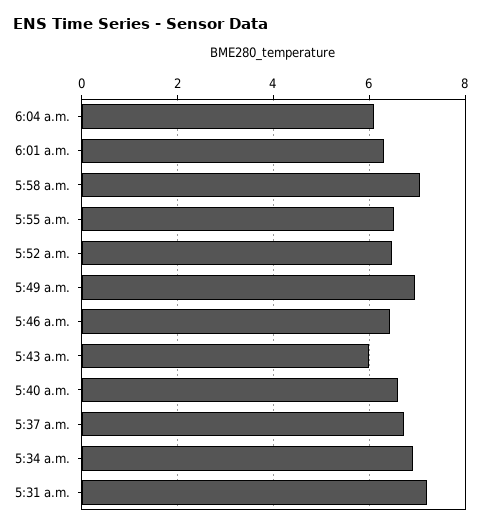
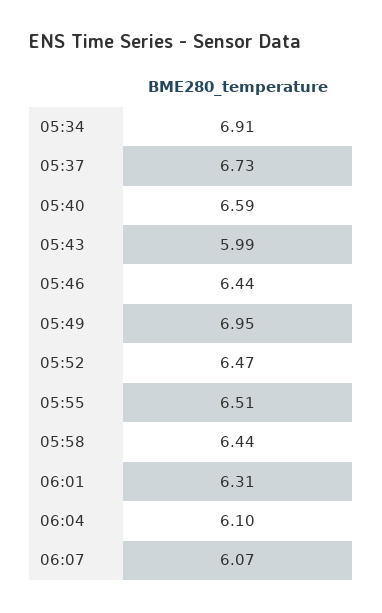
5:58 a.m.: 7 -> 6.44
5:31 a.m.: 7.2 -> none
06:07: none -> 6.07

